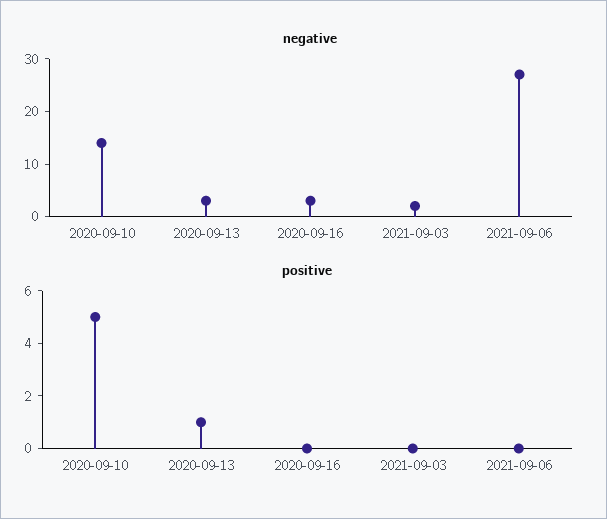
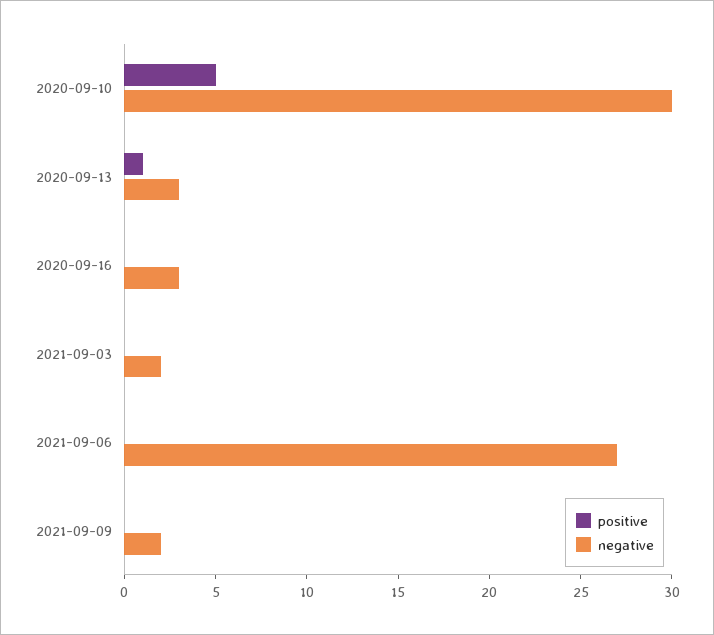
negative, 2020-09-10: 15 -> 30
positive, 2021-09-09: none -> 0
negative, 2021-09-09: none -> 2

